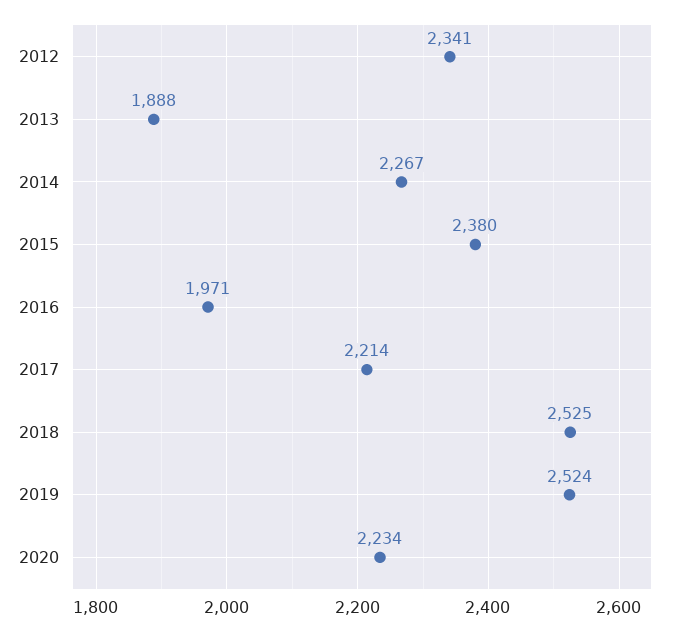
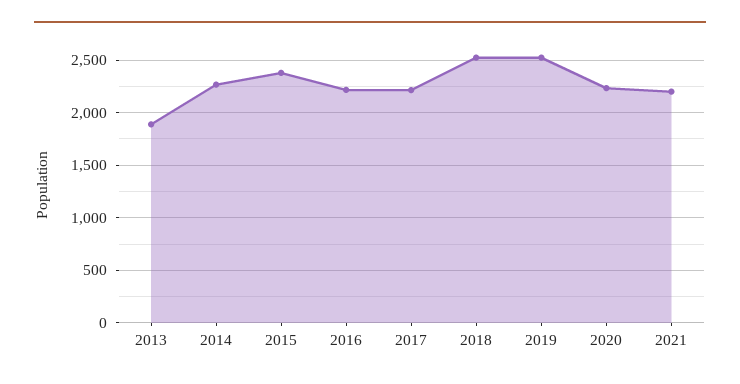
2012: 2341 -> none
2016: 1971 -> 2200
2021: none -> 2200

